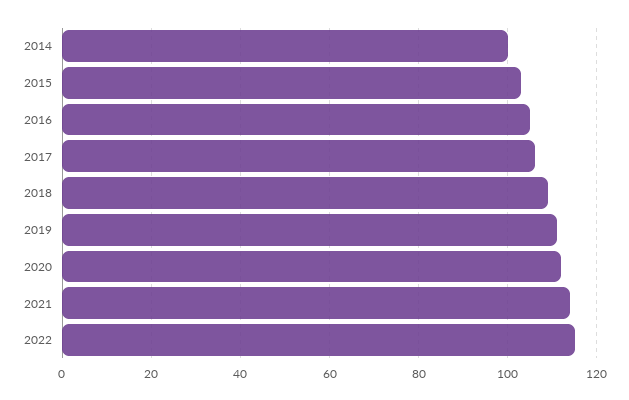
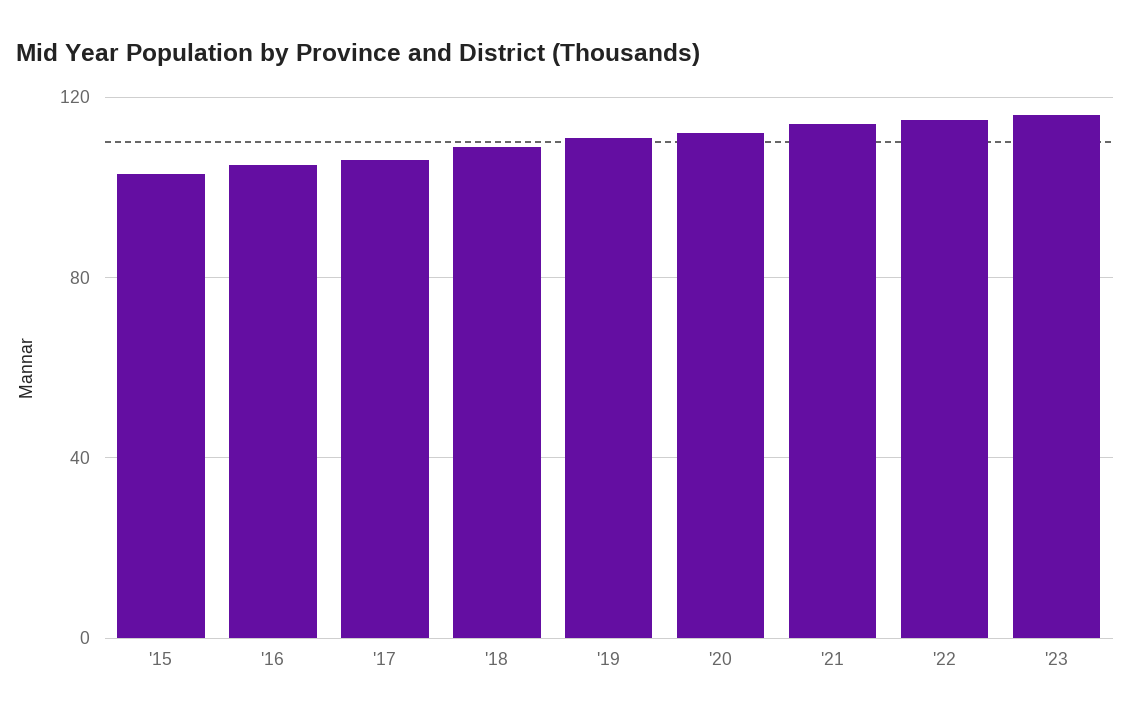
2014: 100 -> none
'23: none -> 115

